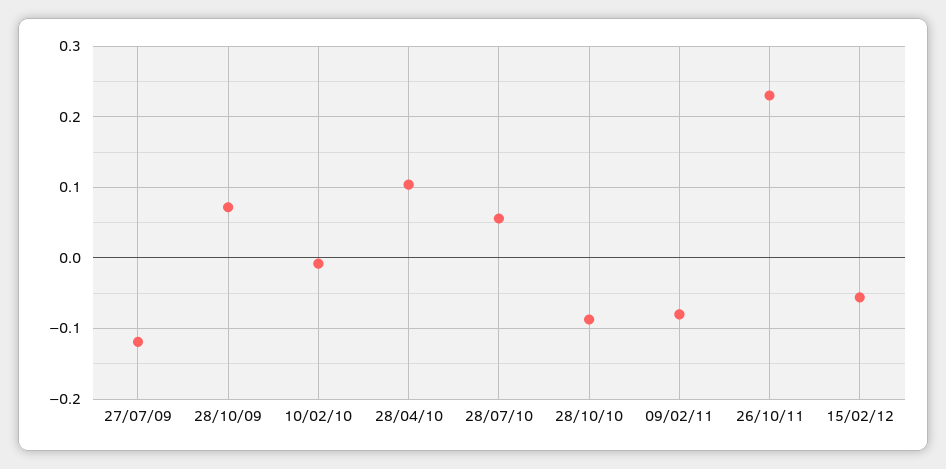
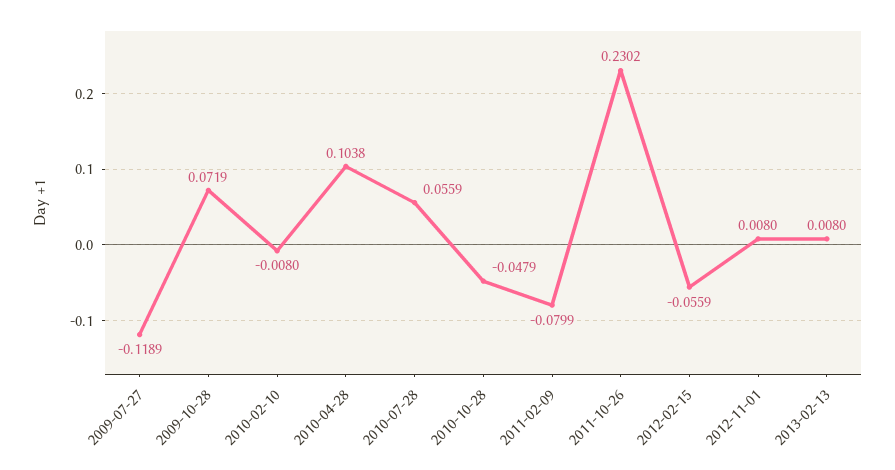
28/10/10: -0.09 -> -0.0479
2012-11-01: none -> 0.008
2013-02-13: none -> 0.008

